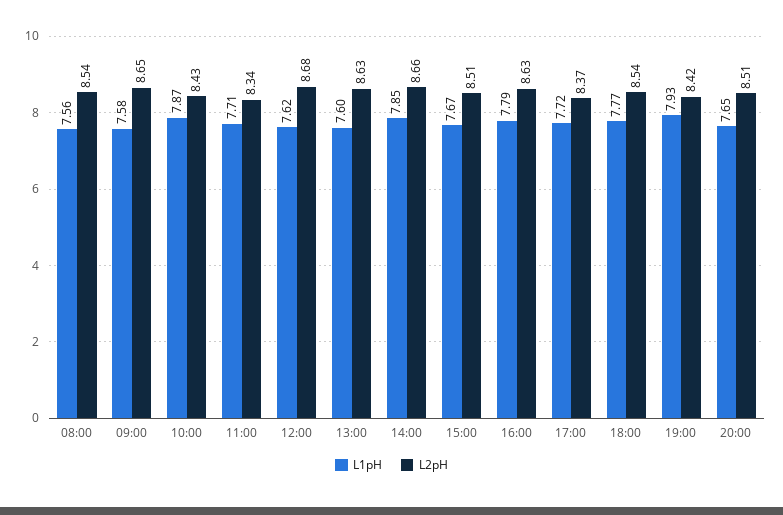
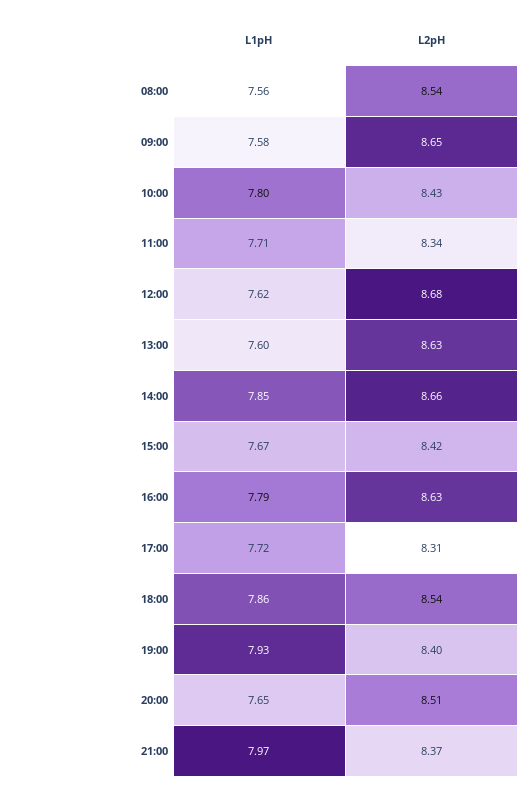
L1pH, 10:00: 7.87 -> 7.8
L2pH, 15:00: 8.51 -> 8.42
L2pH, 17:00: 8.37 -> 8.31
L1pH, 18:00: 7.77 -> 7.86
L2pH, 19:00: 8.42 -> 8.4
L1pH, 21:00: none -> 7.97
L2pH, 21:00: none -> 8.37

